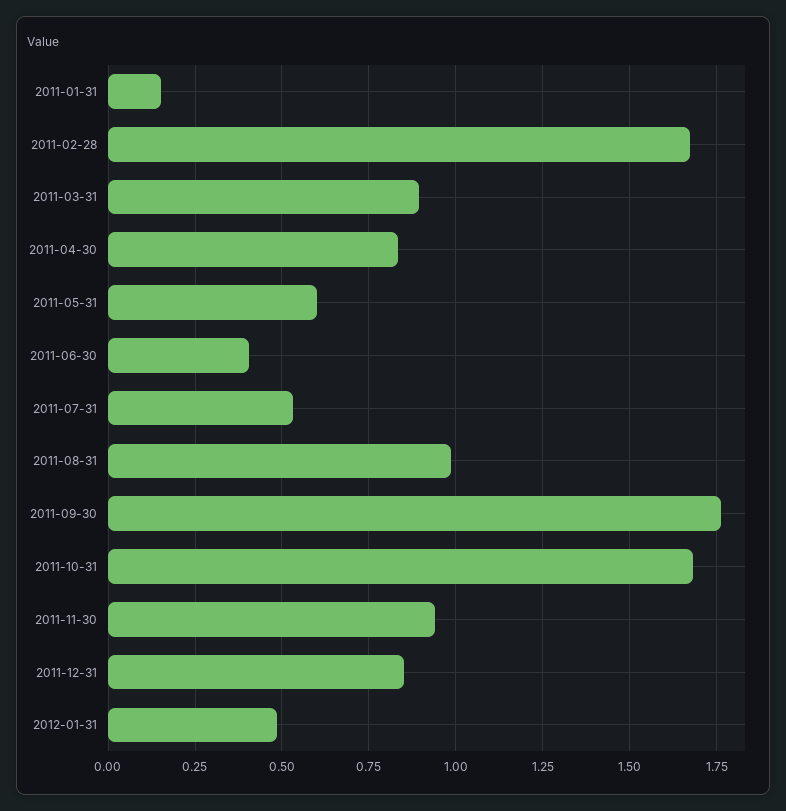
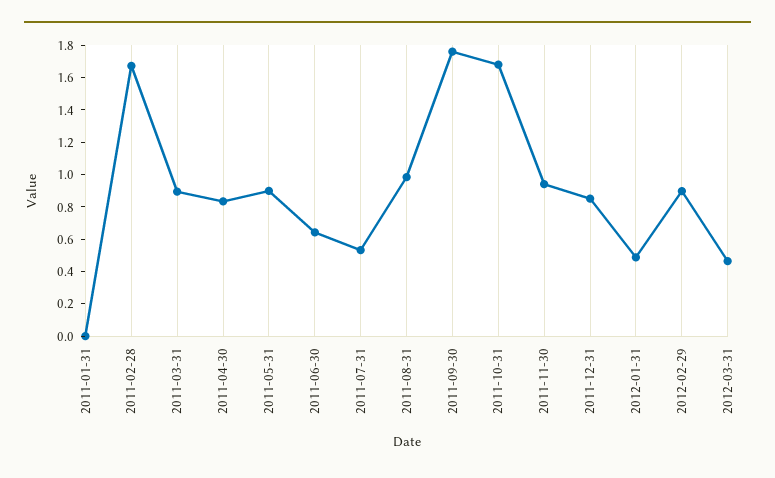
2011-01-31: 0.15 -> 0
2011-05-31: 0.6 -> 0.9
2011-06-30: 0.4 -> 0.65
2012-02-29: none -> 0.9
2012-03-31: none -> 0.45

